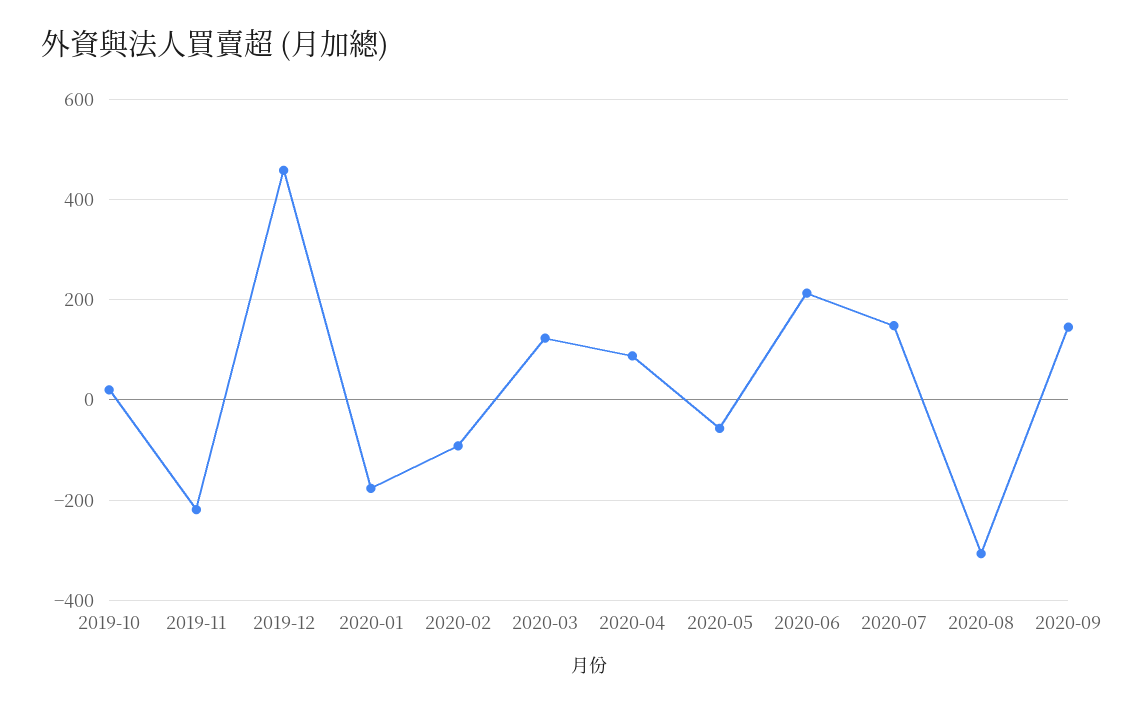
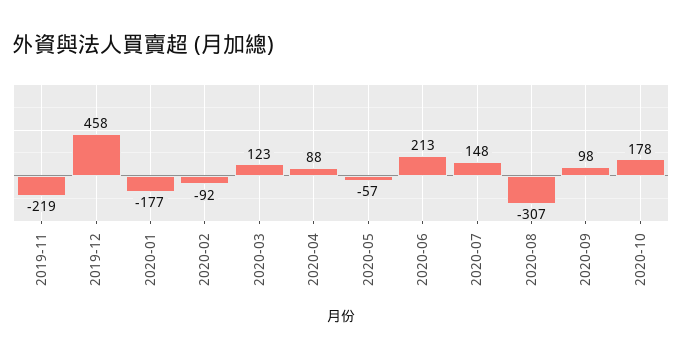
2019-10: 20 -> none
2020-09: 140 -> 98
2020-10: none -> 178

